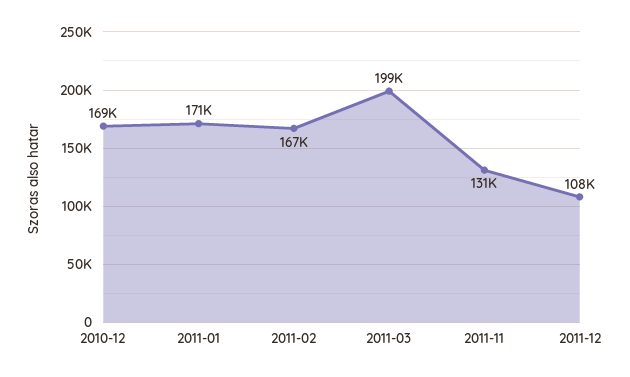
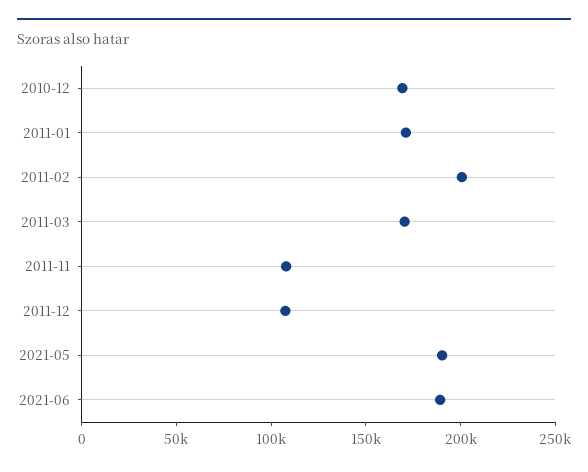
2011-02: 167000 -> 200000
2011-03: 199000 -> 170000
2011-11: 131000 -> 110000
2021-05: none -> 190000
2021-06: none -> 190000

